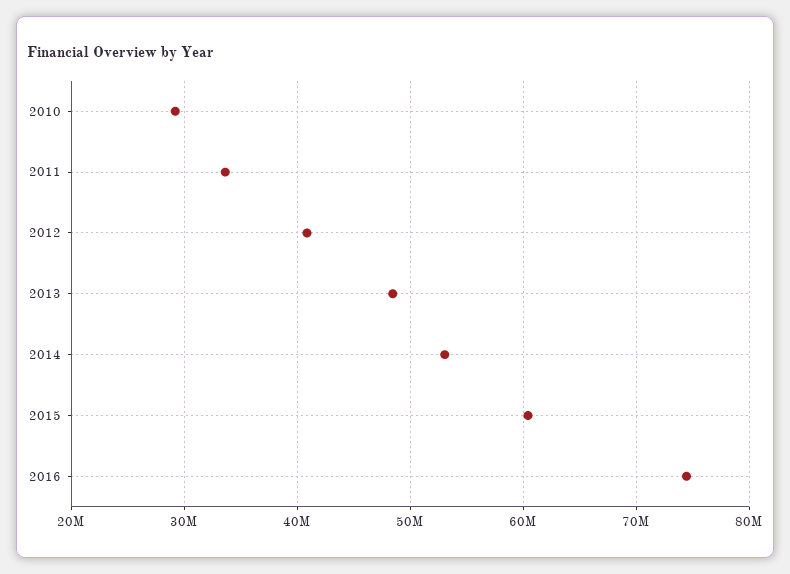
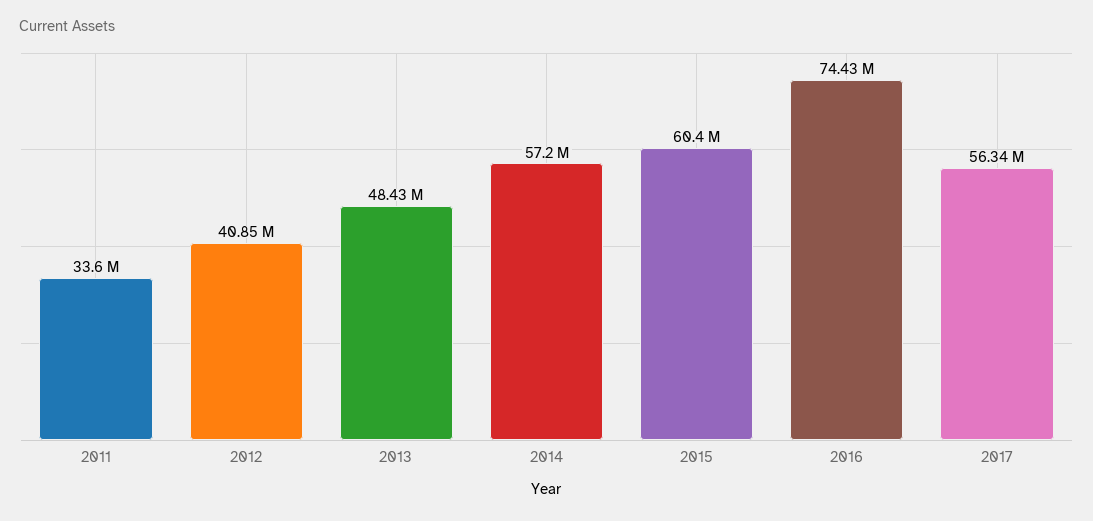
2010: 29000000 -> none
2014: 53000000 -> 57200000
2017: none -> 56340000

